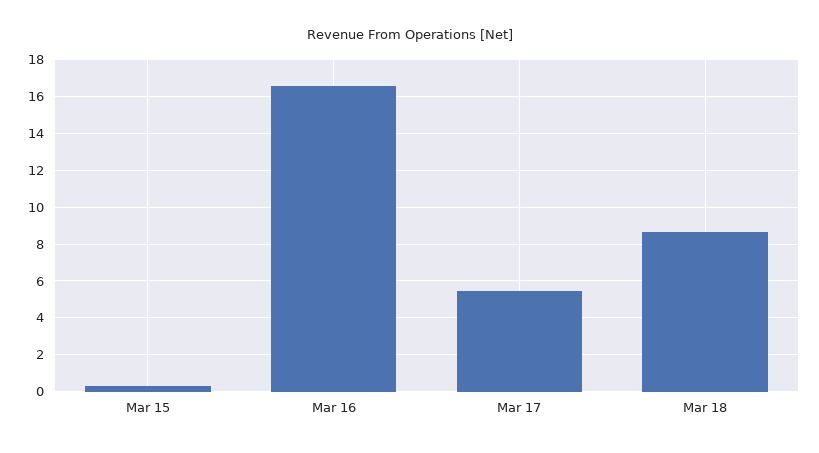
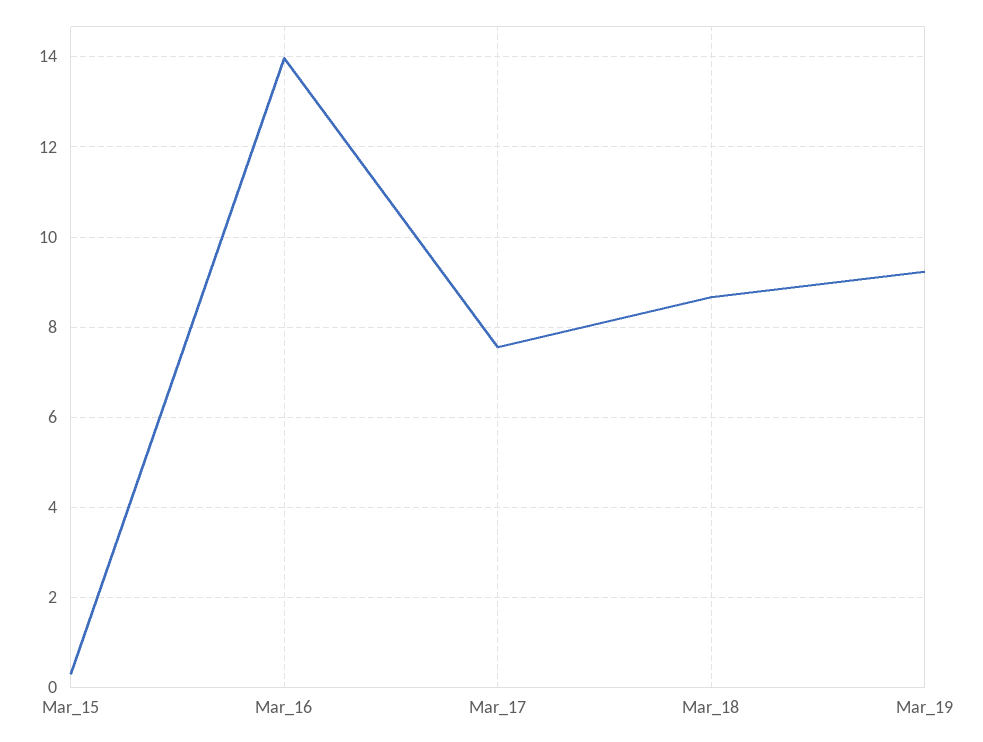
Mar 16: 16.5 -> 14
Mar 17: 5.5 -> 7.6
Mar_19: none -> 9.2

